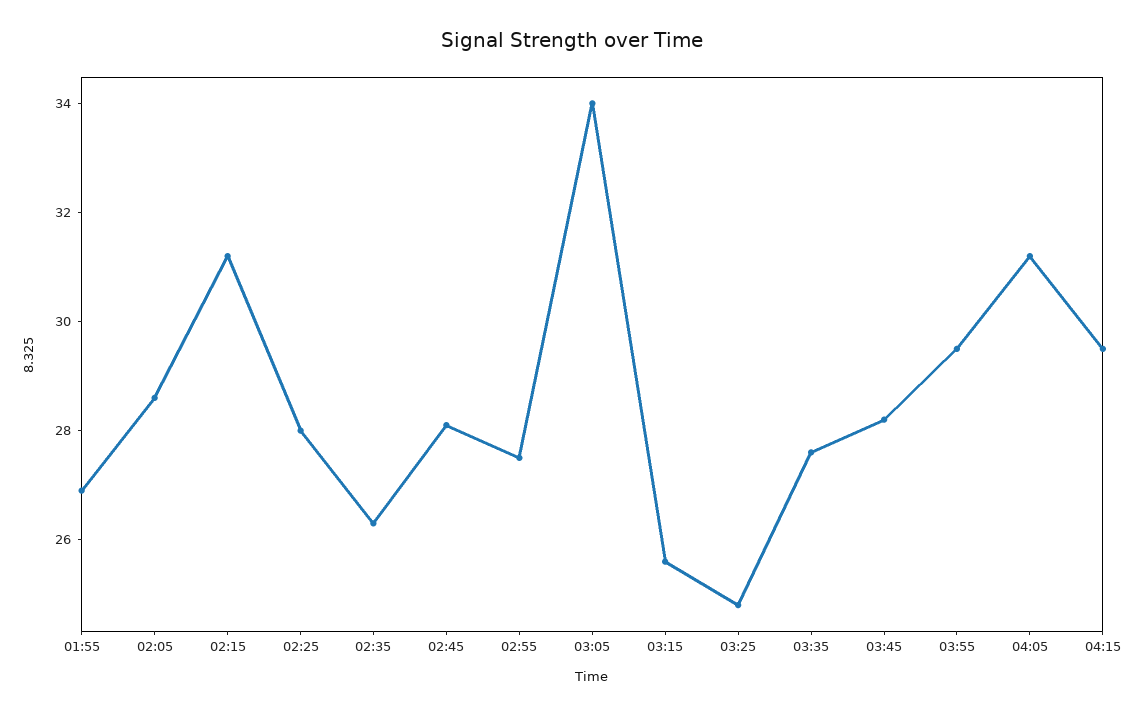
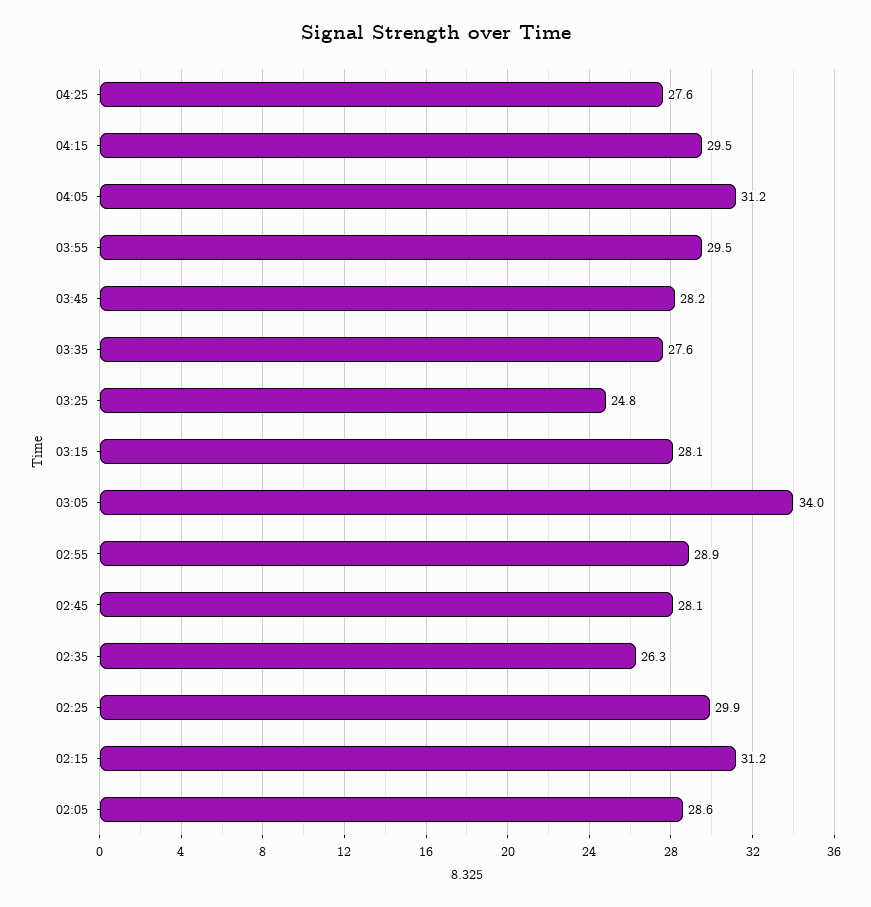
01:55: 27 -> none
02:25: 28 -> 29.9
02:55: 27.5 -> 28.9
03:15: 25.5 -> 28.1
04:25: none -> 27.6

